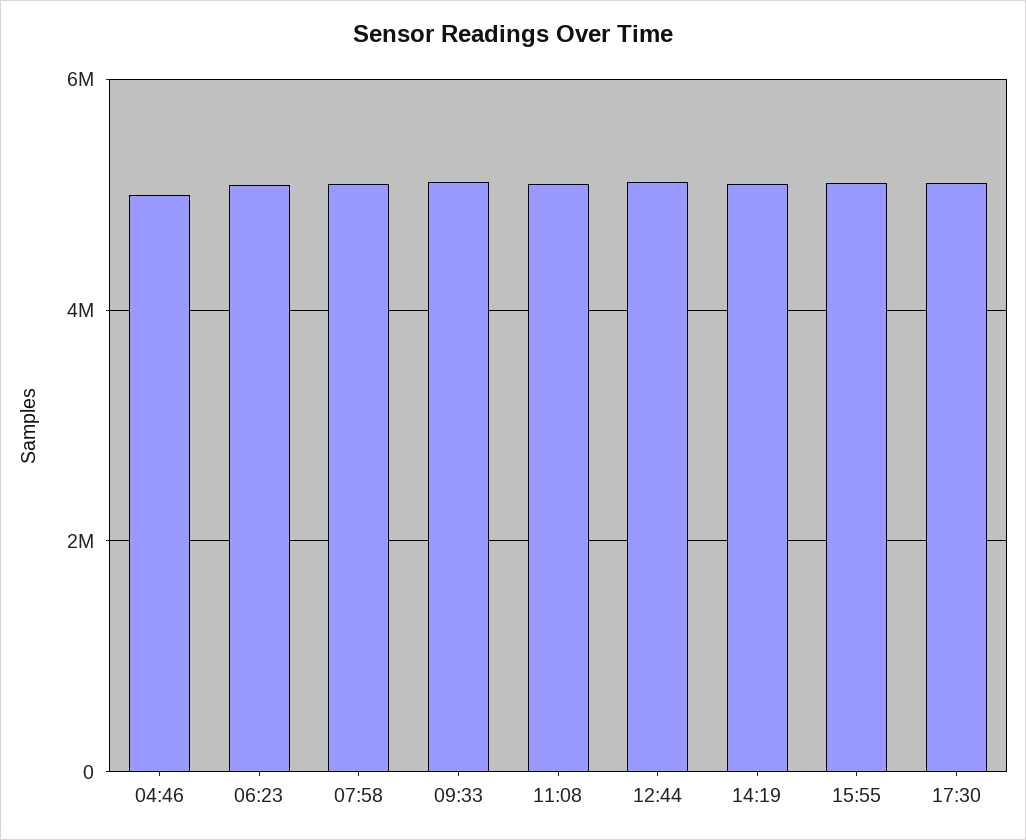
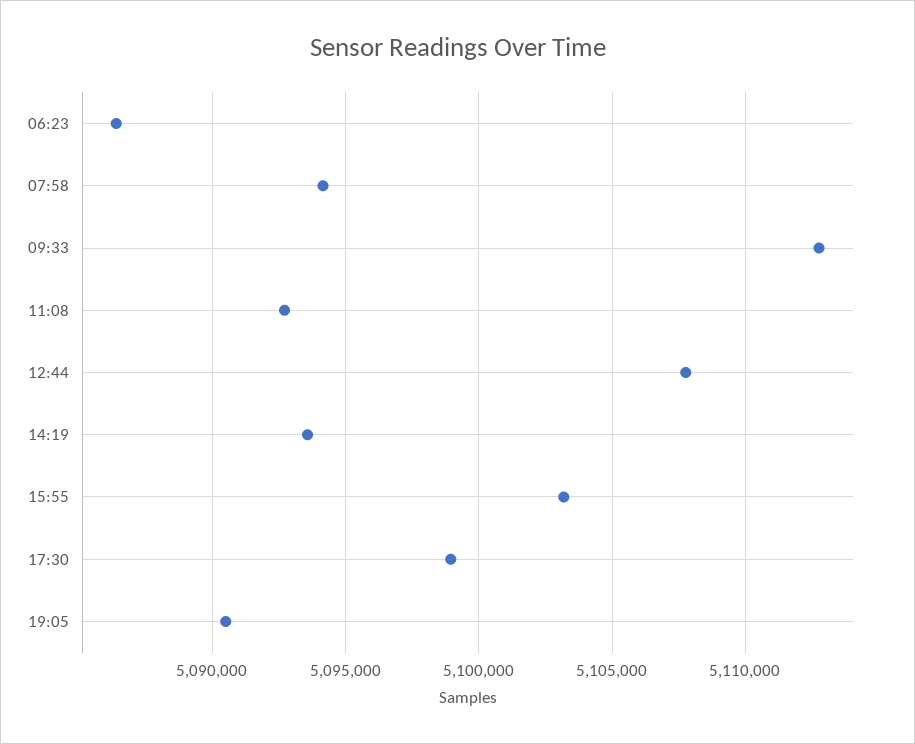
04:46: 5000000 -> none
19:05: none -> 5090500

